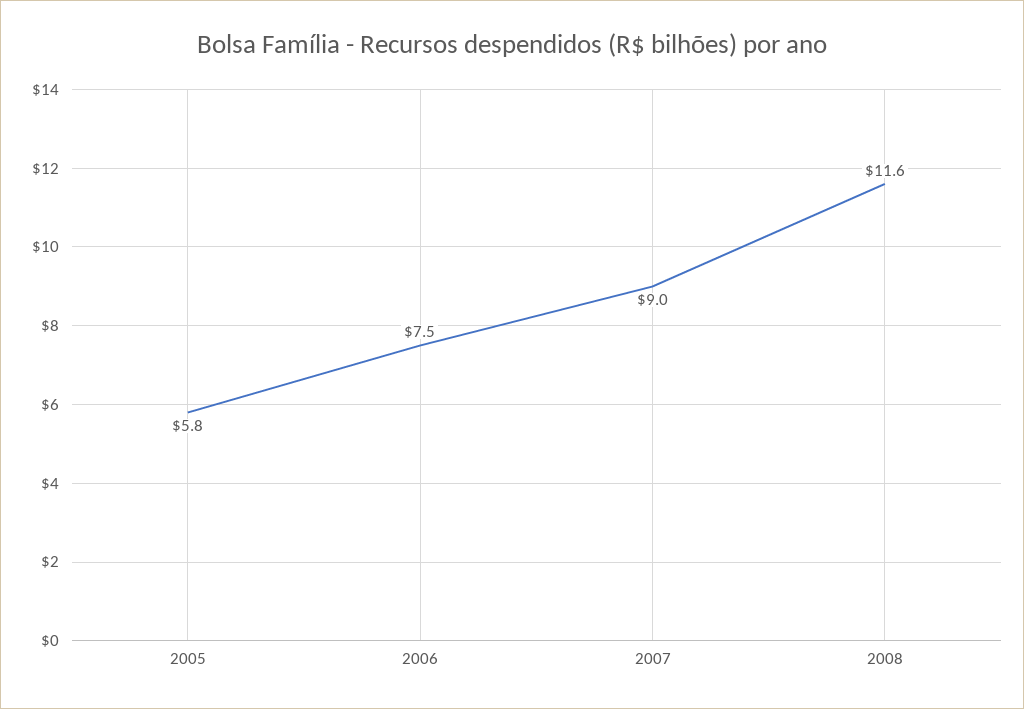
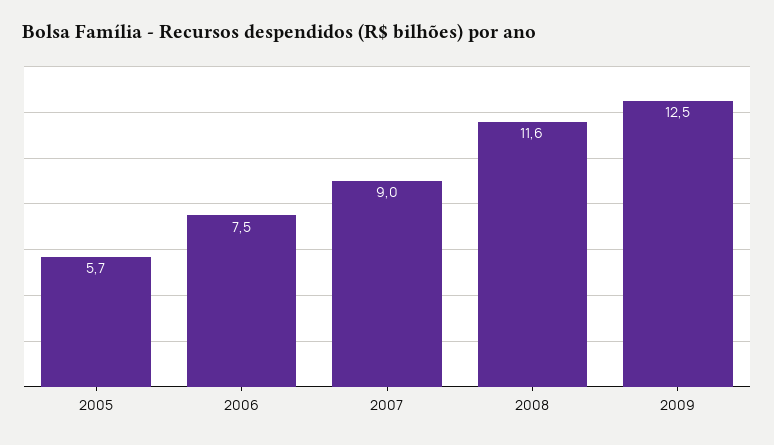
2005: 5.8 -> 5.7
2009: none -> 12.5

